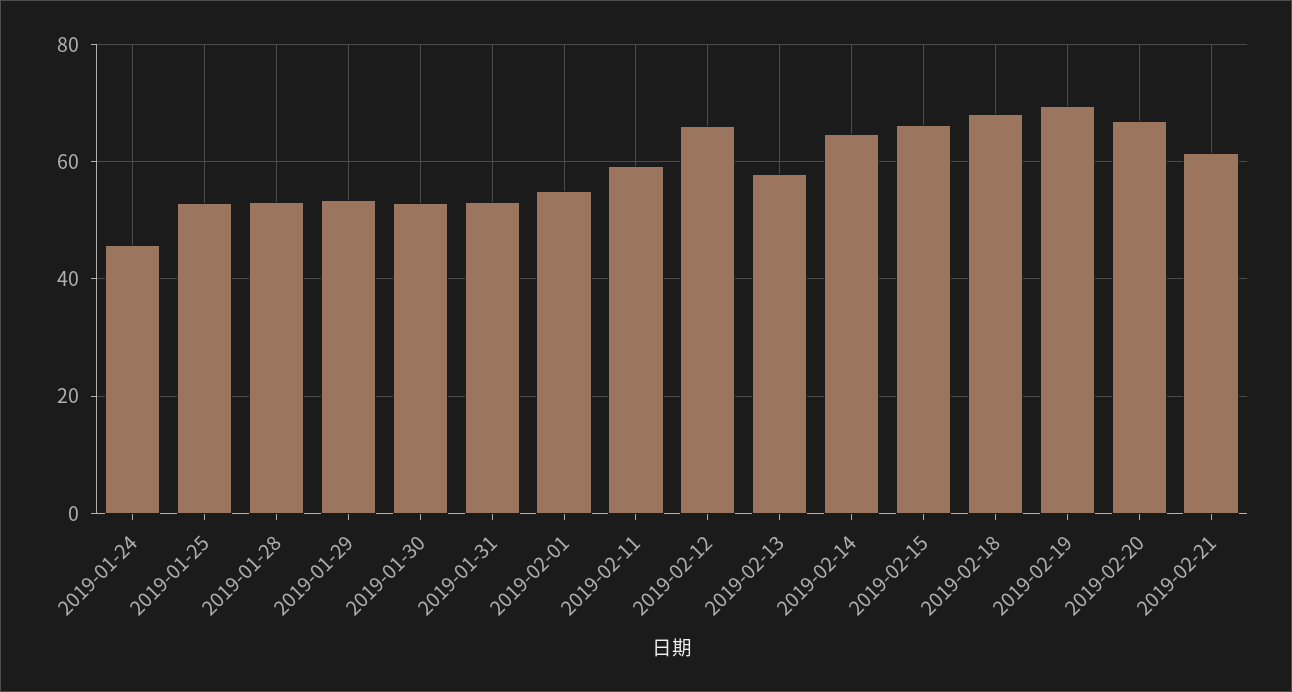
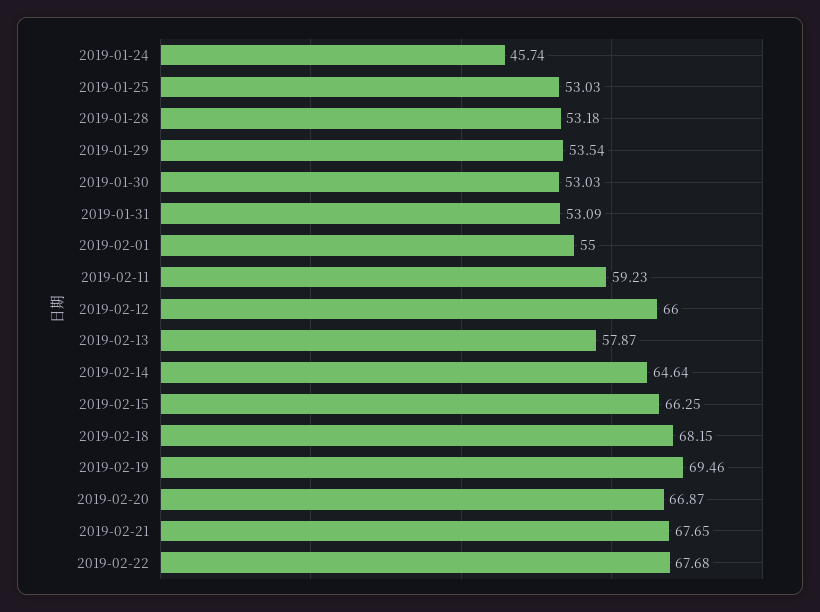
2019-02-21: 62 -> 67.65
2019-02-22: none -> 67.68

